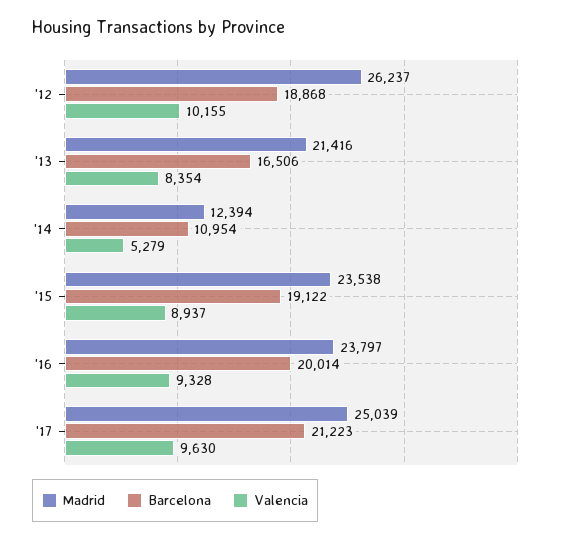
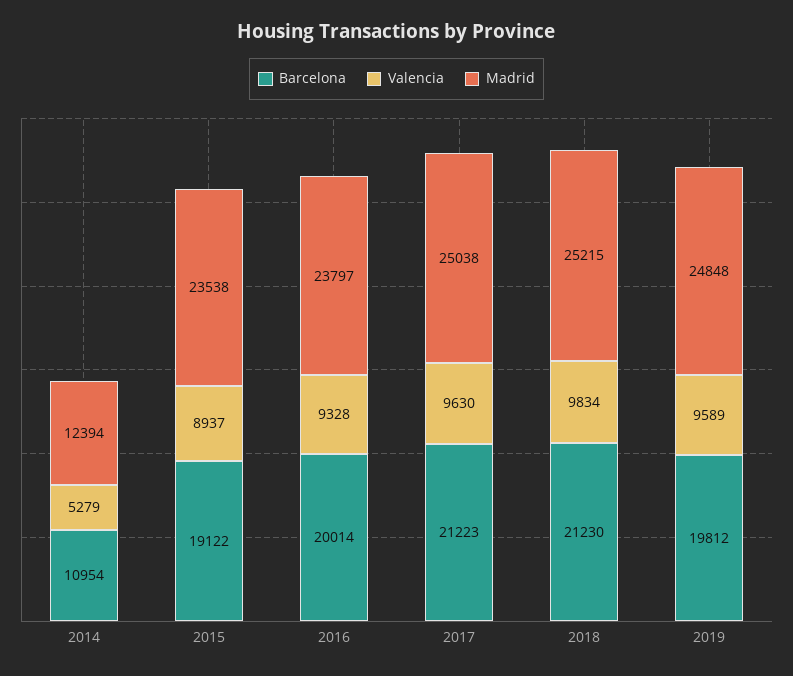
Madrid, '12: 26237 -> none
Barcelona, '12: 18868 -> none
Valencia, '12: 10155 -> none
Madrid, '13: 21416 -> none
Barcelona, '13: 16506 -> none
Valencia, '13: 8354 -> none
Madrid, '17: 25039 -> 25038
Barcelona, 2018: none -> 21230
Valencia, 2018: none -> 9834
Madrid, 2018: none -> 25215
Barcelona, 2019: none -> 19812
Valencia, 2019: none -> 9589
Madrid, 2019: none -> 24848

